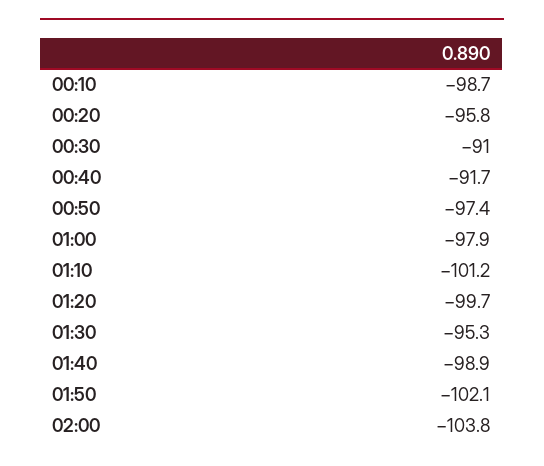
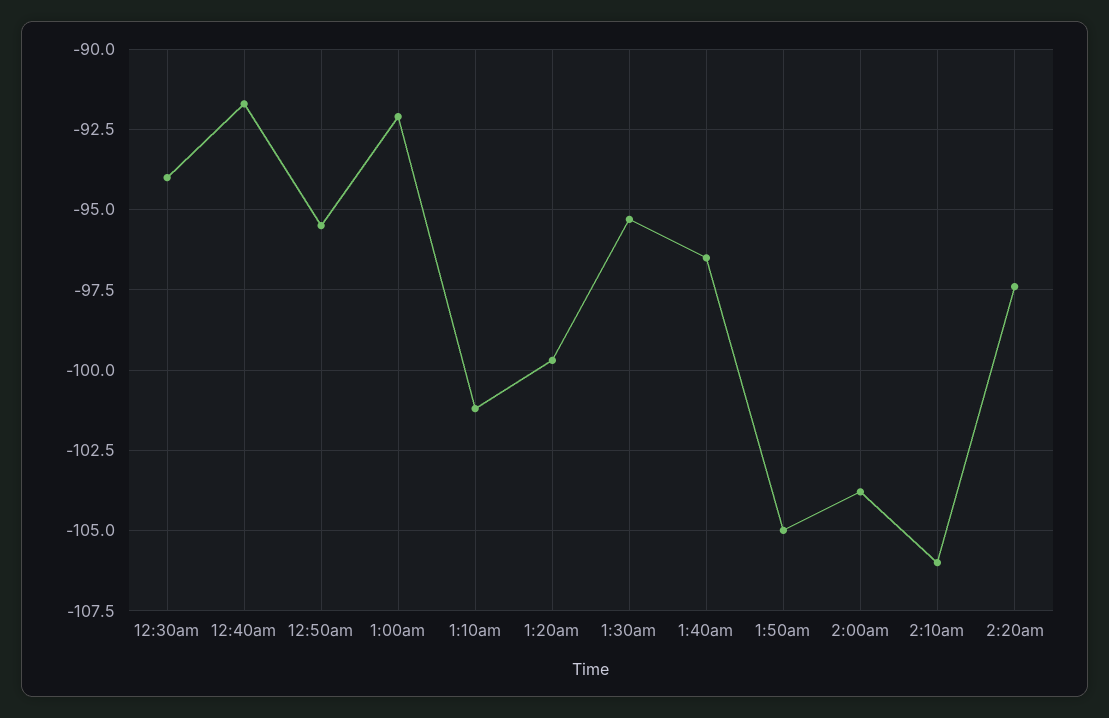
00:10: -98.7 -> none
00:20: -95.8 -> none
00:30: -91 -> -94
00:50: -97.4 -> -95.5
01:00: -97.9 -> -92
01:40: -98.9 -> -96.5
01:50: -102.1 -> -105
2:10am: none -> -106
2:20am: none -> -97.5

